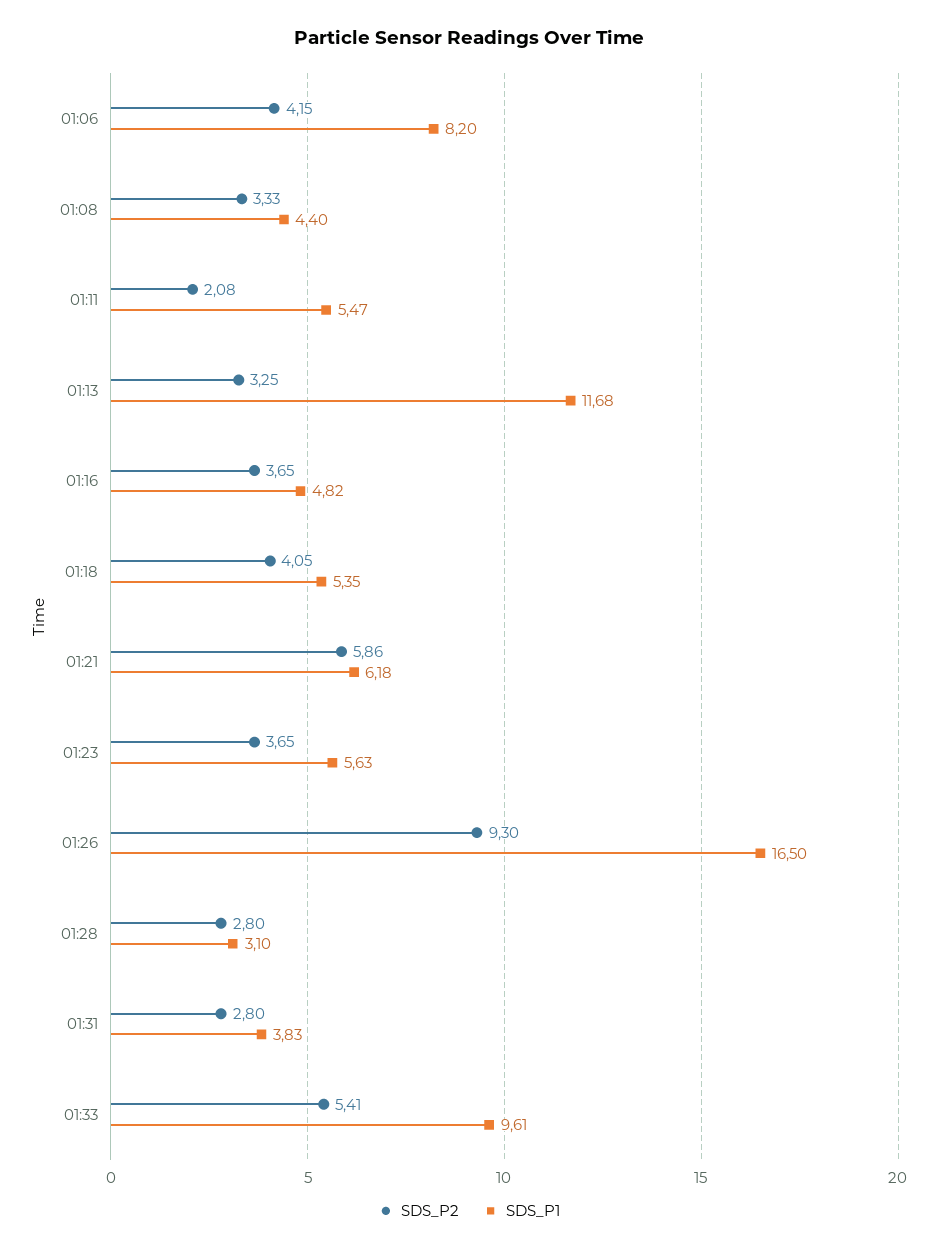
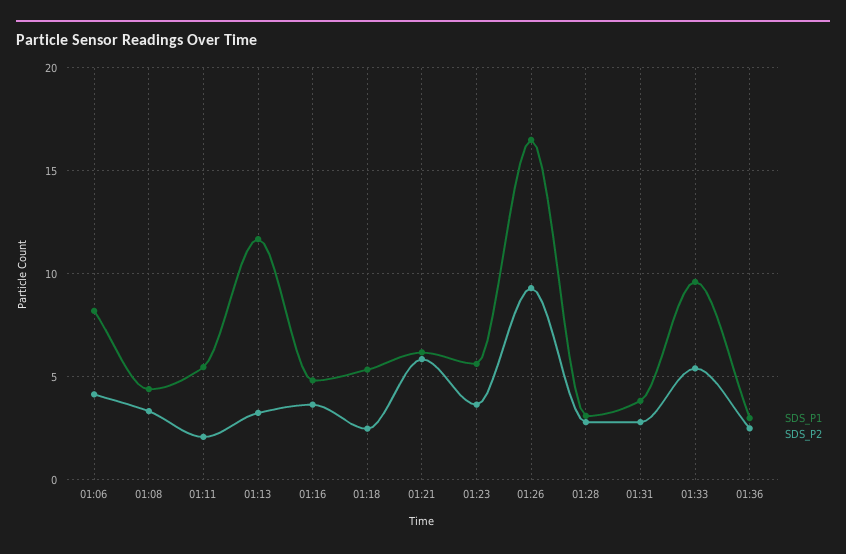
SDS_P2, 01:18: 4.05 -> 2.5
SDS_P1, 01:36: none -> 3
SDS_P2, 01:36: none -> 2.5

